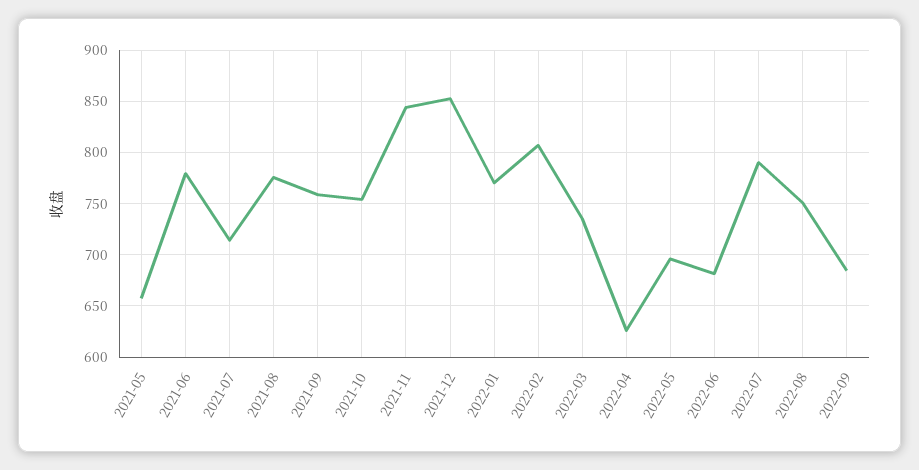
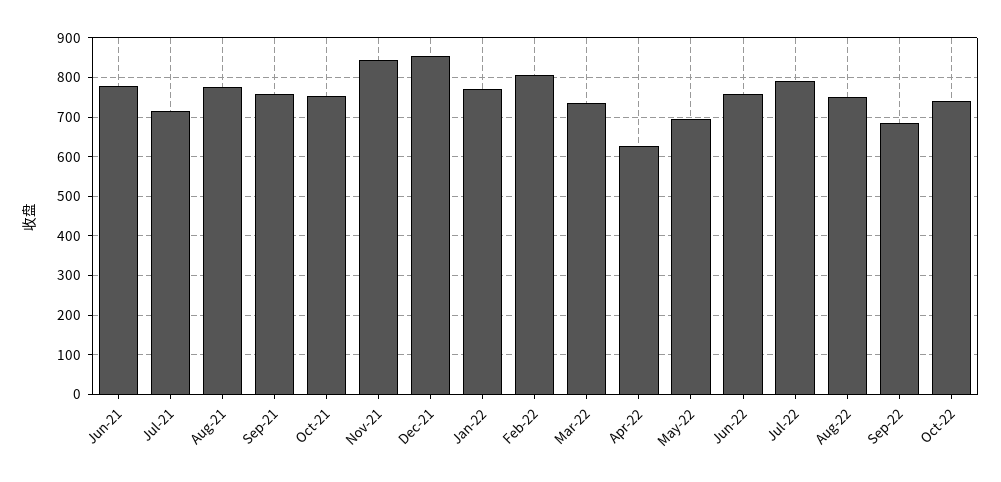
2021-05: 660 -> none
2022-06: 680 -> 760
Oct-22: none -> 740

